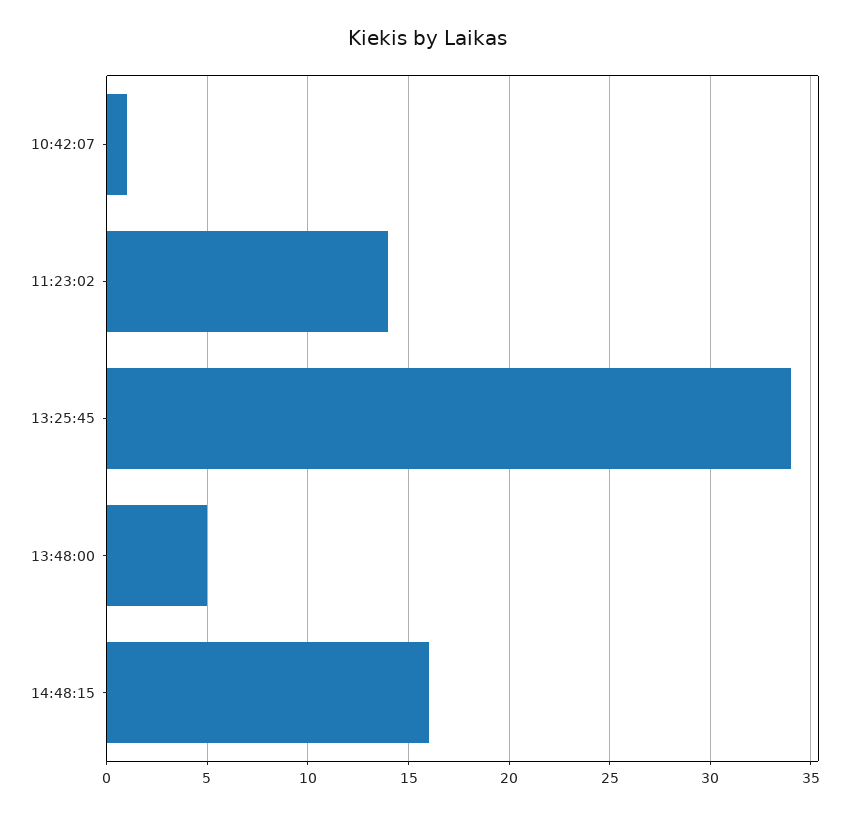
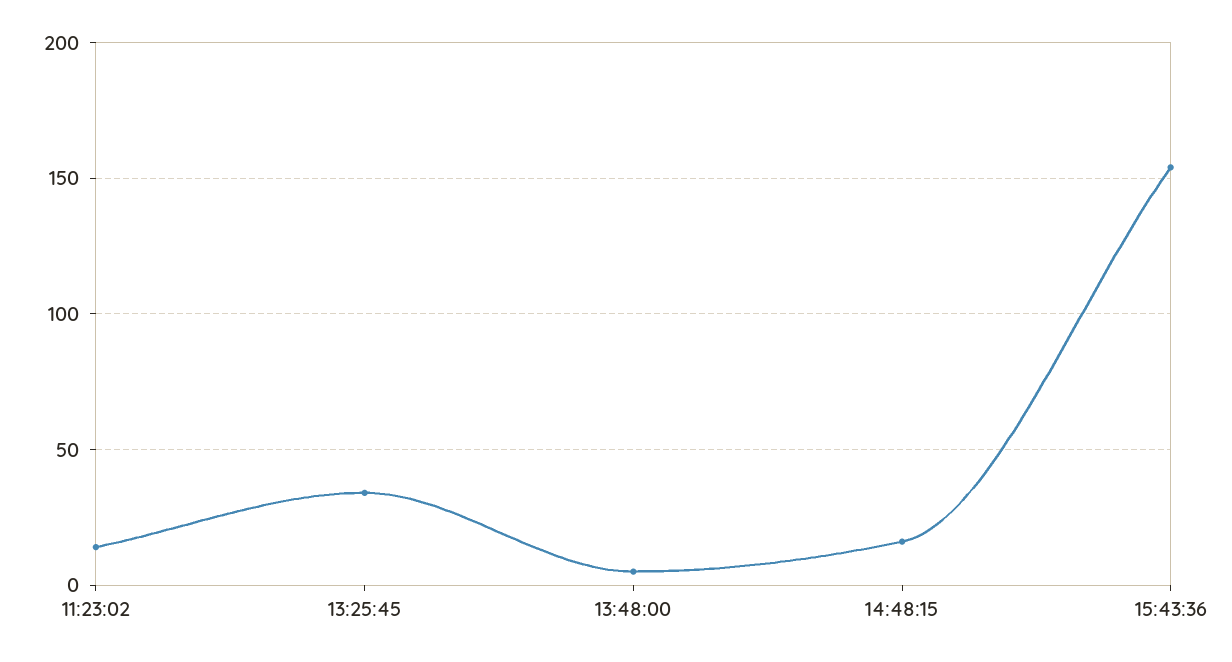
10:42:07: 1 -> none
15:43:36: none -> 155

